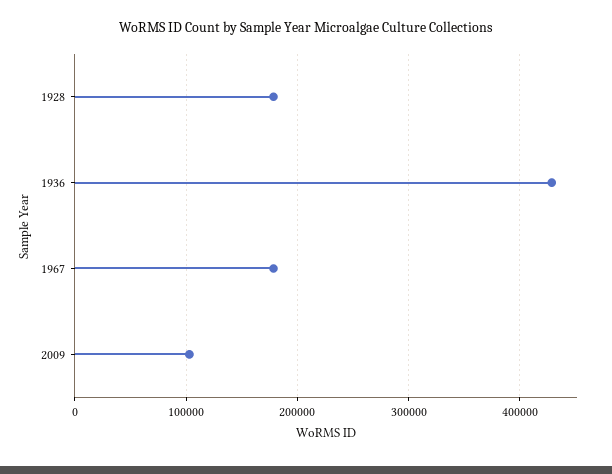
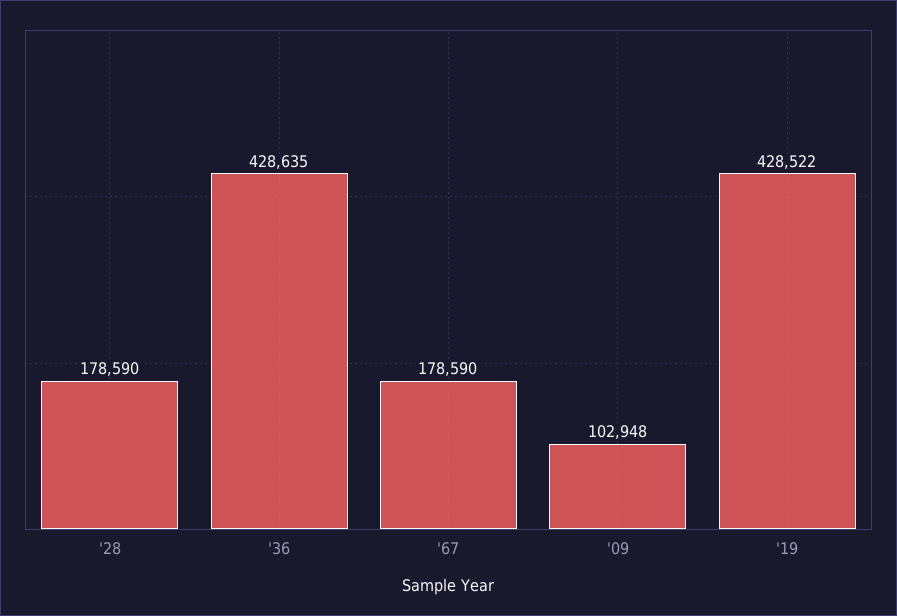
'19: none -> 428522

